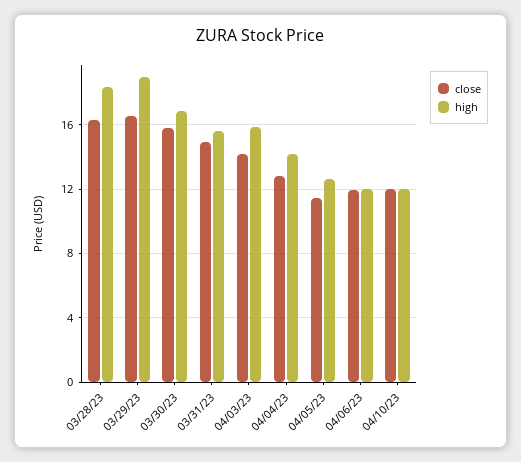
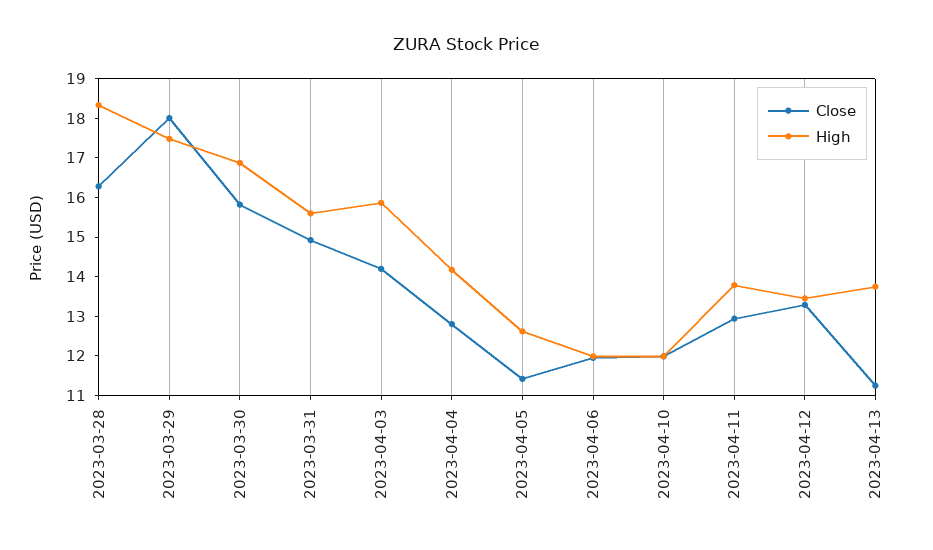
close, 03/29/23: 16.5 -> 18
high, 03/29/23: 19 -> 17.5
close, 2023-04-11: none -> 13
high, 2023-04-11: none -> 13.75
close, 2023-04-12: none -> 13.25
high, 2023-04-12: none -> 13.5
close, 2023-04-13: none -> 11.25
high, 2023-04-13: none -> 13.75

